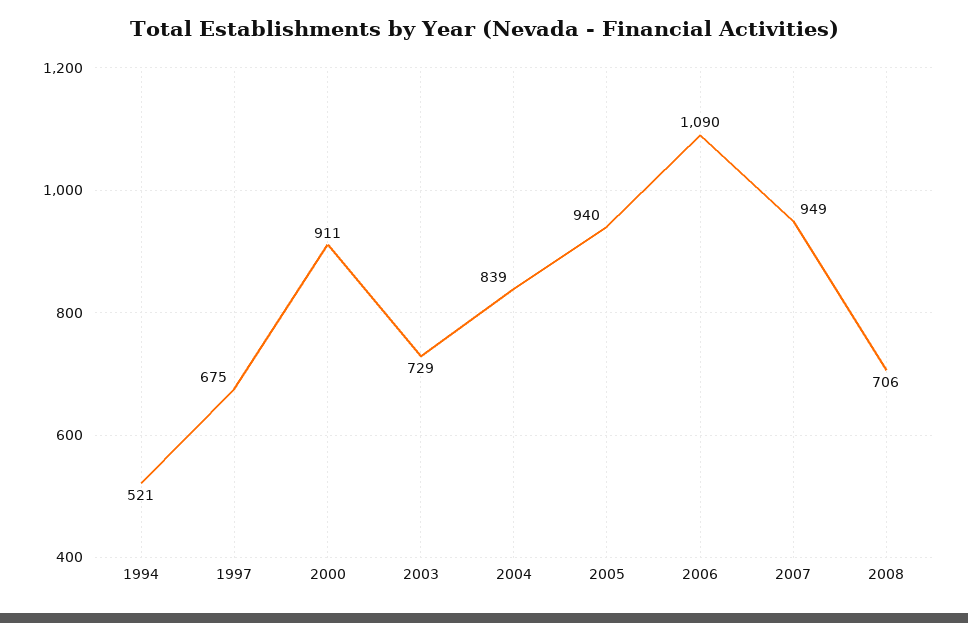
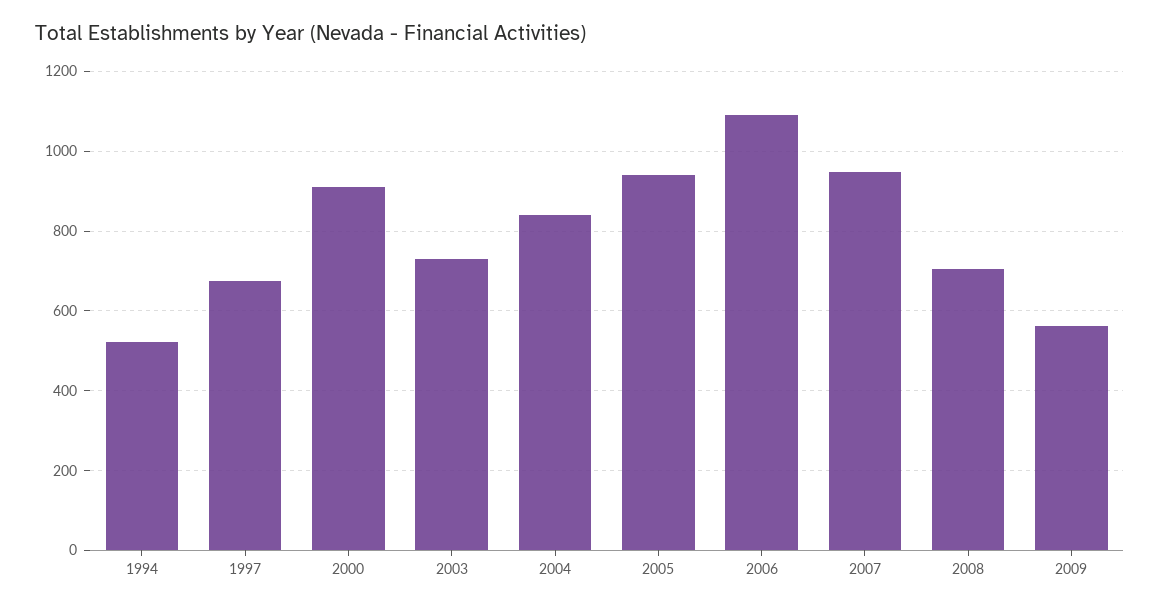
2009: none -> 560

